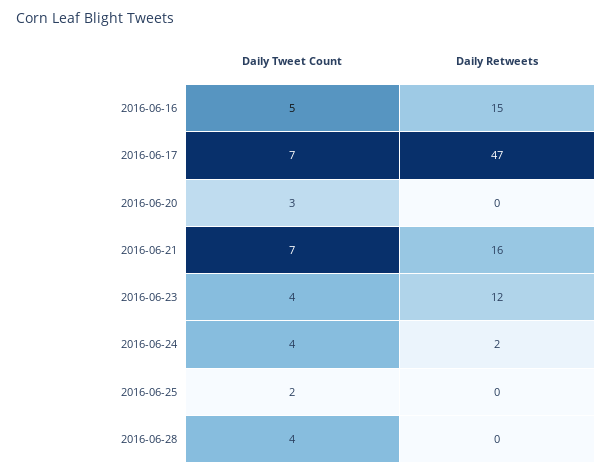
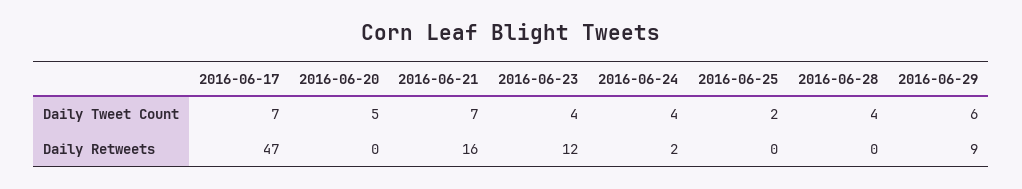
Daily Tweet Count, 2016-06-16: 5 -> none
Daily Retweets, 2016-06-16: 15 -> none
Daily Tweet Count, 2016-06-20: 3 -> 5
Daily Tweet Count, 2016-06-29: none -> 6
Daily Retweets, 2016-06-29: none -> 9

